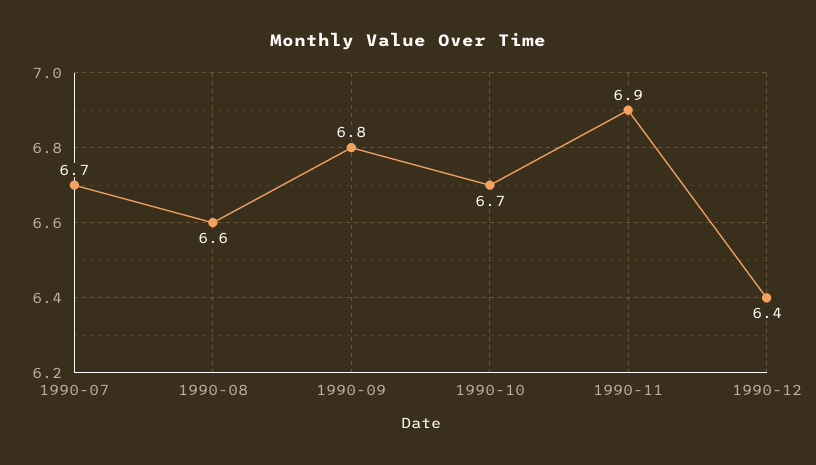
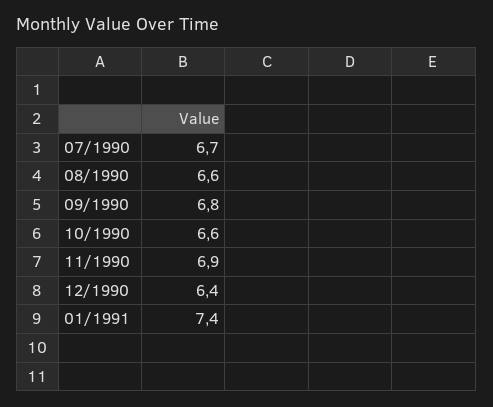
1990-10: 6.7 -> 6.6
01/1991: none -> 7.4

